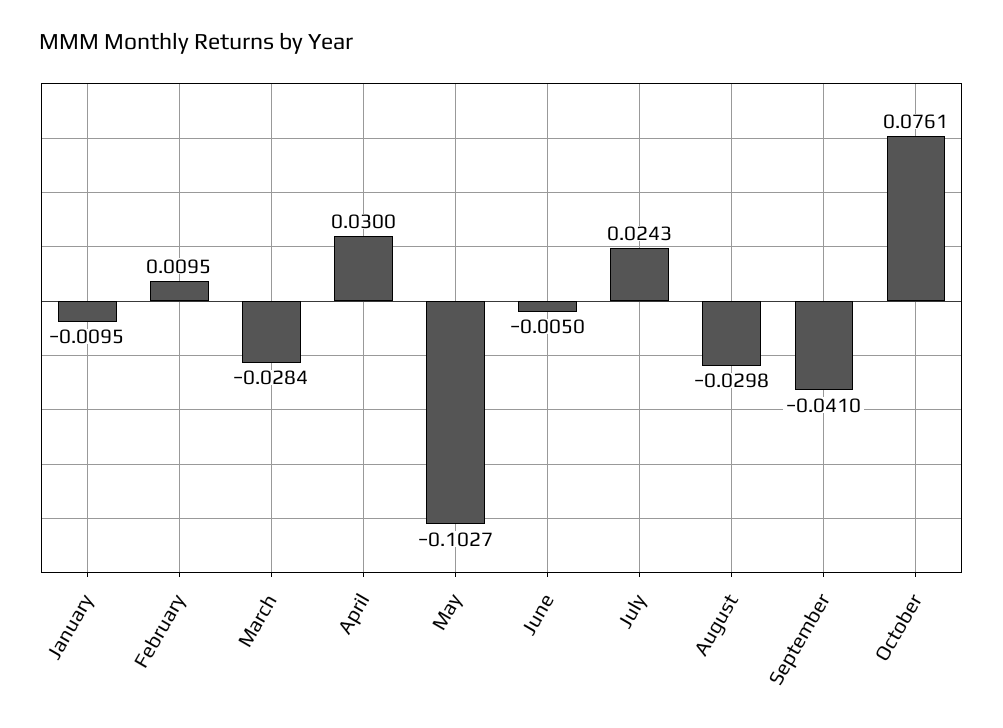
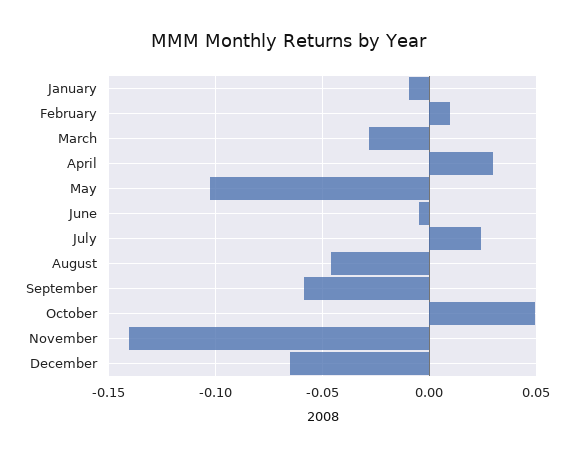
August: -0.0298 -> -0.045
September: -0.041 -> -0.06
October: 0.0761 -> 0.05
November: none -> -0.14
December: none -> -0.065

